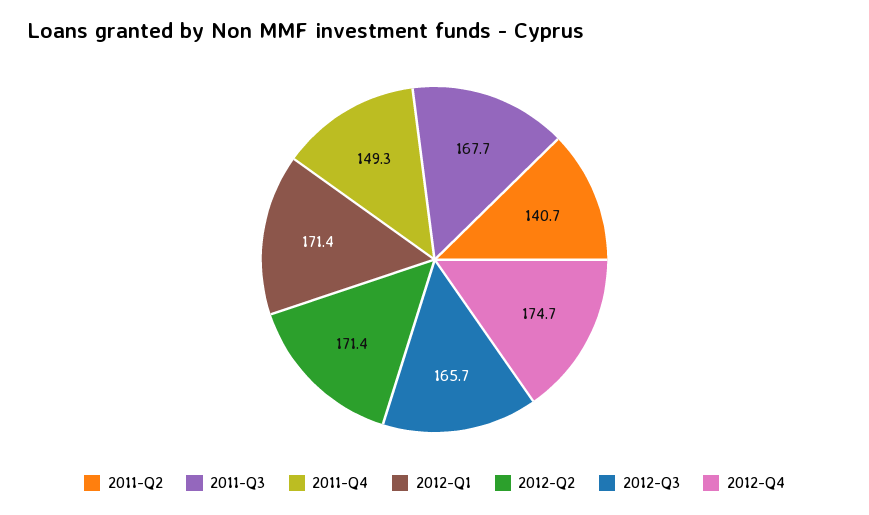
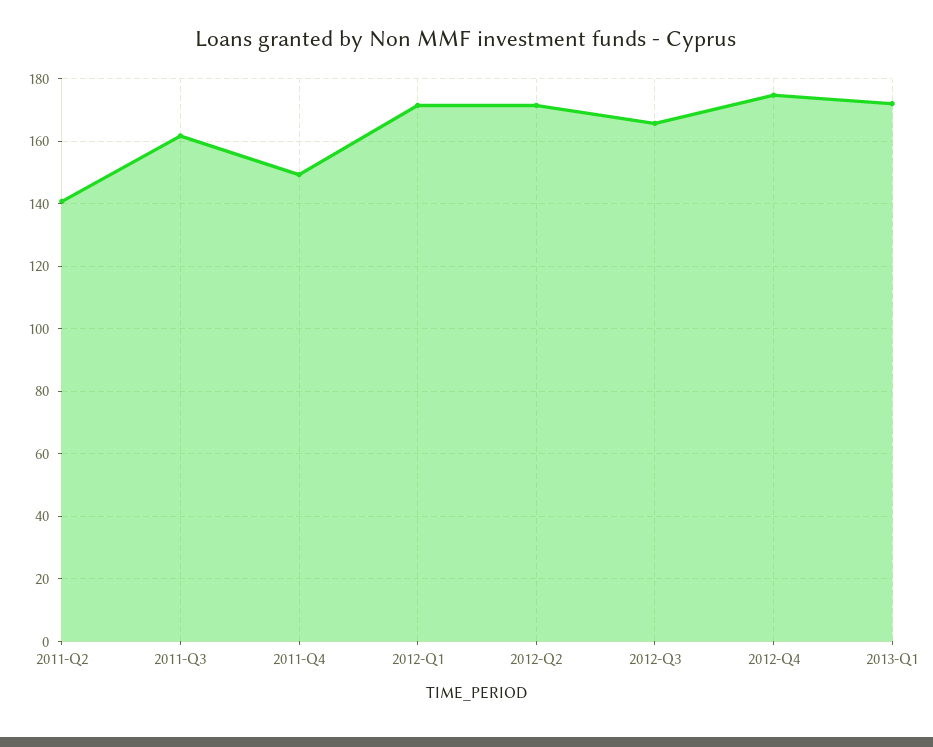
2011-Q3: 167.7 -> 162
2013-Q1: none -> 172

